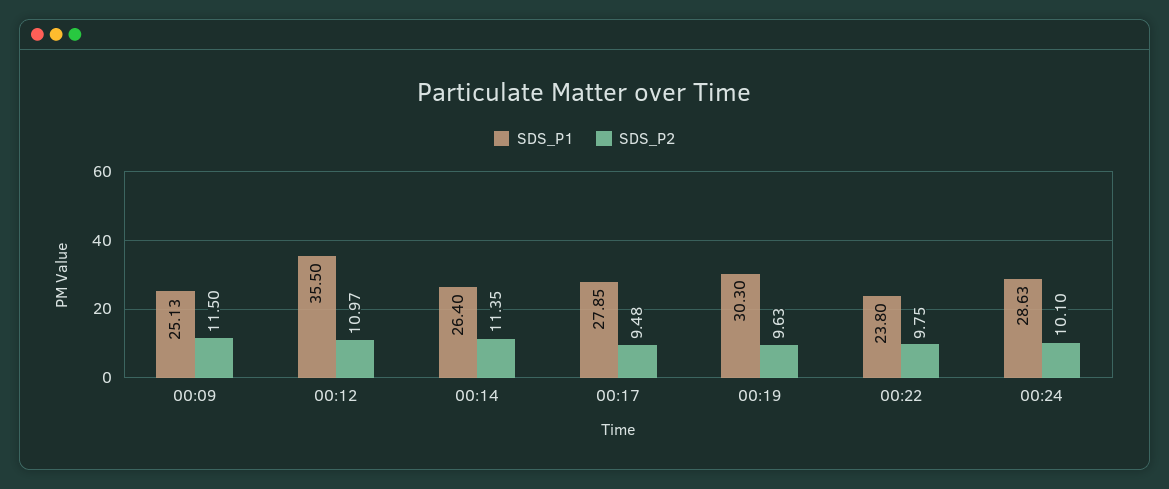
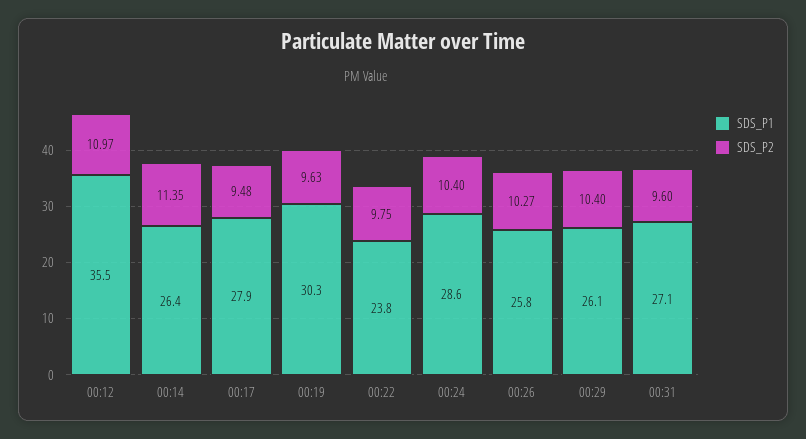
SDS_P1, 00:09: 25.13 -> none
SDS_P2, 00:09: 11.5 -> none
SDS_P2, 00:24: 10.1 -> 10.4
SDS_P1, 00:26: none -> 25.8
SDS_P2, 00:26: none -> 10.27
SDS_P1, 00:29: none -> 26.1
SDS_P2, 00:29: none -> 10.4
SDS_P1, 00:31: none -> 27.1
SDS_P2, 00:31: none -> 9.6

